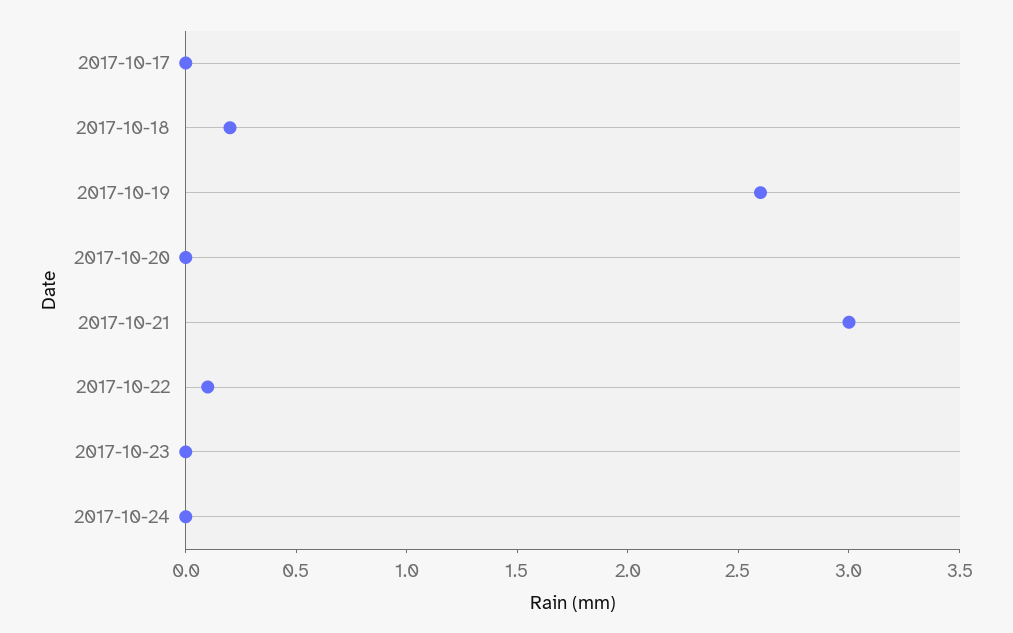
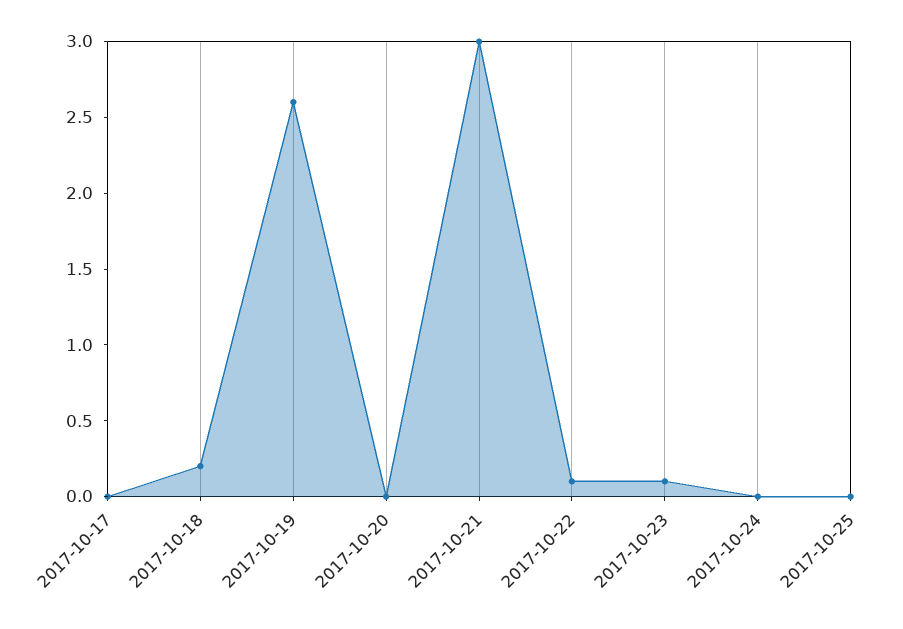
2017-10-23: 0 -> 0.1
2017-10-25: none -> 0

